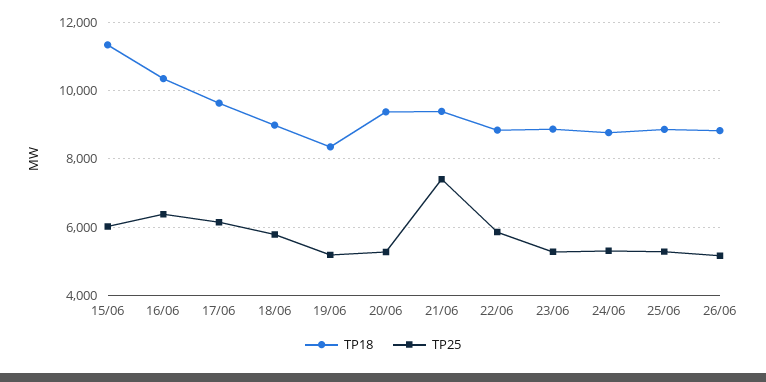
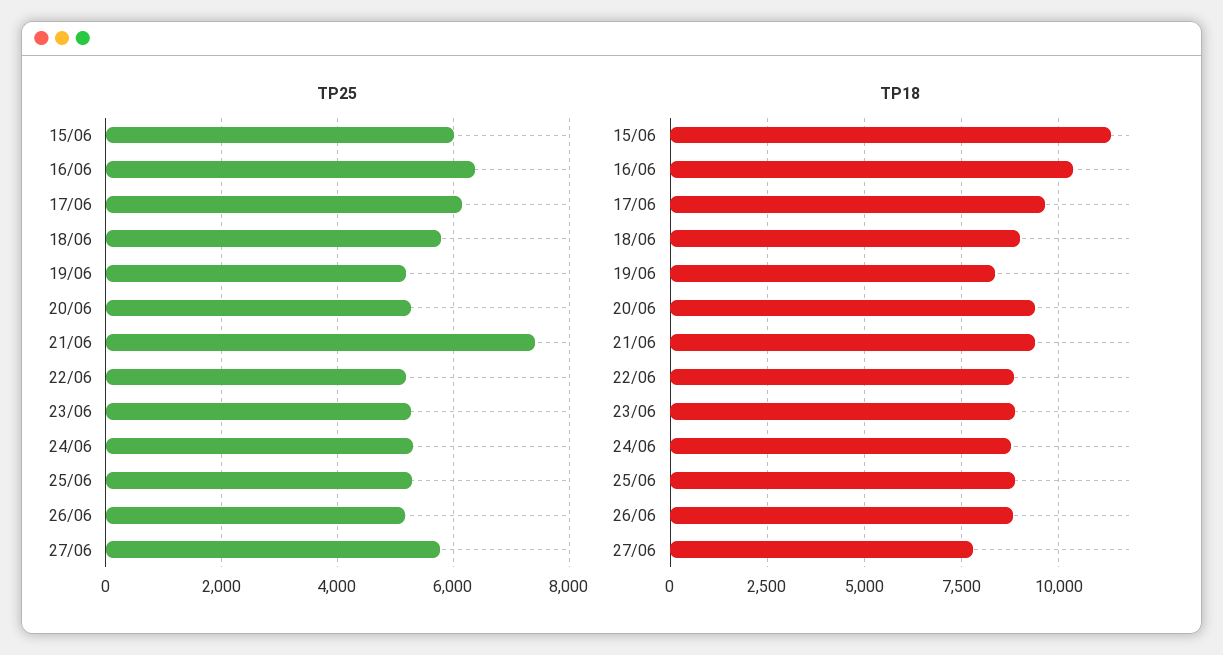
TP25, 22/06: 5800 -> 5200
TP25, 27/06: none -> 5800
TP18, 27/06: none -> 7750

